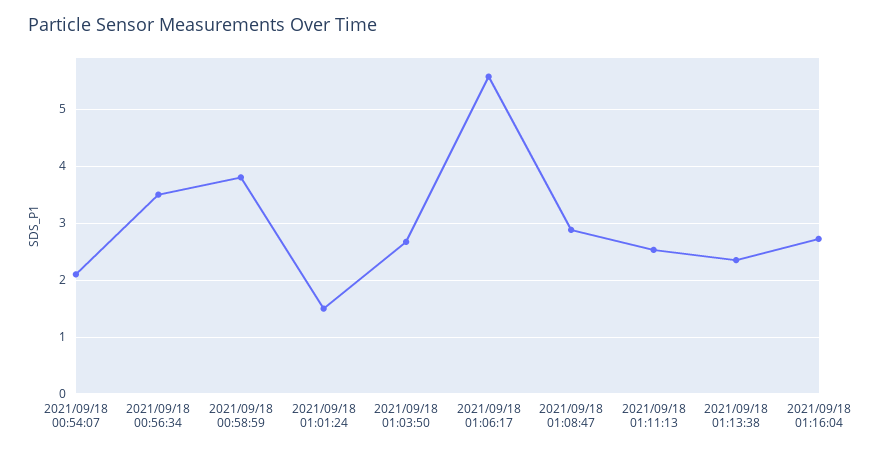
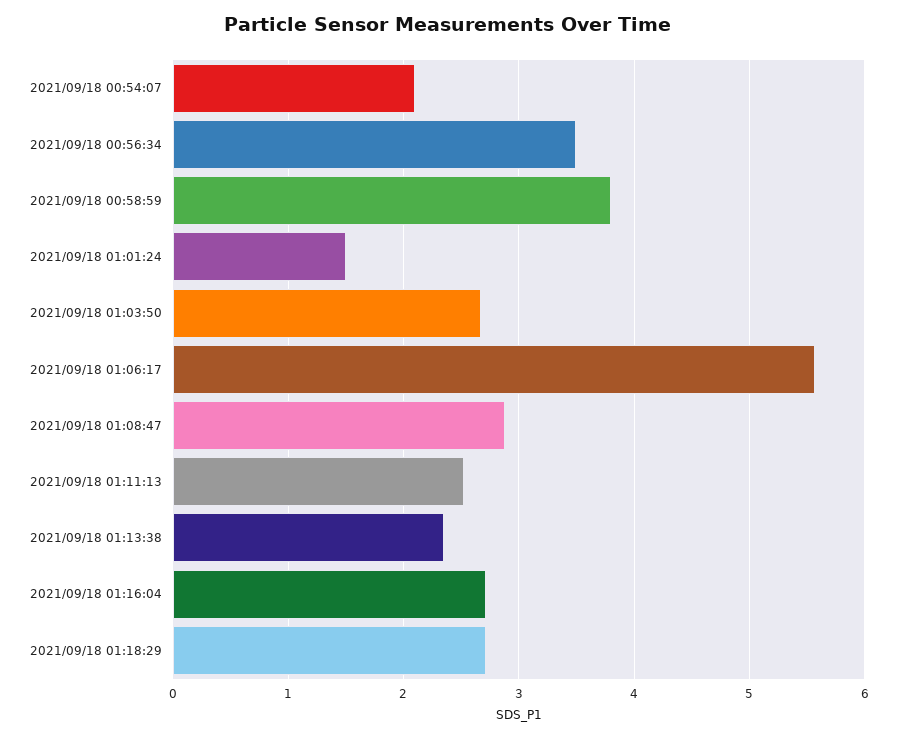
2021/09/18 01:18:29: none -> 2.7

